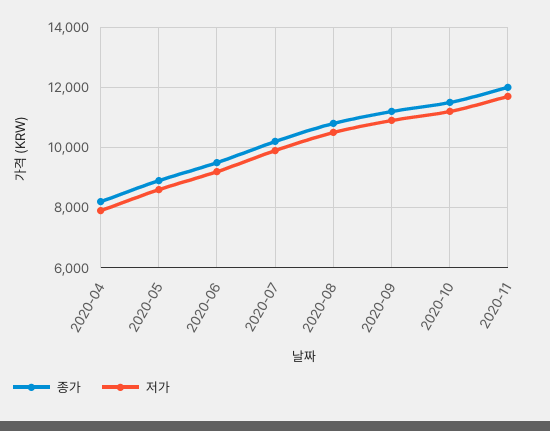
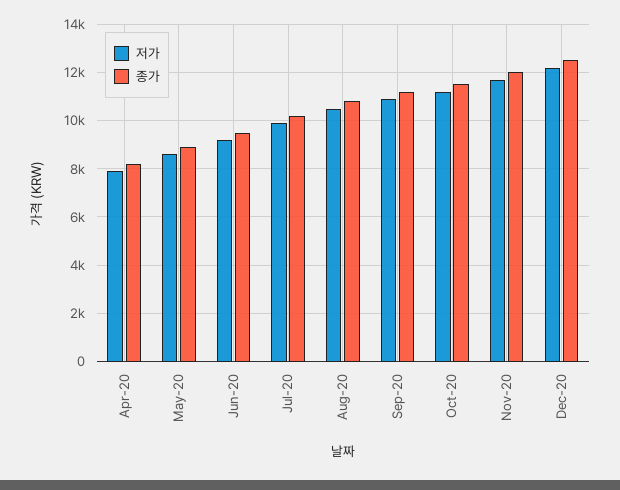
저가, Dec-20: none -> 12250
종가, Dec-20: none -> 12500

